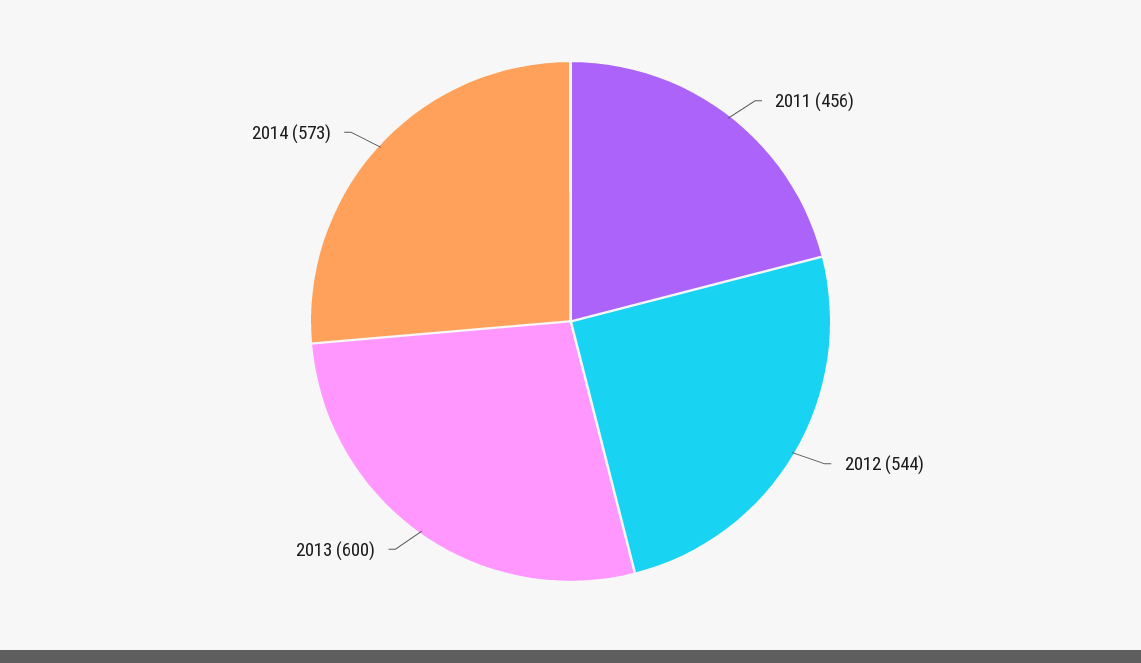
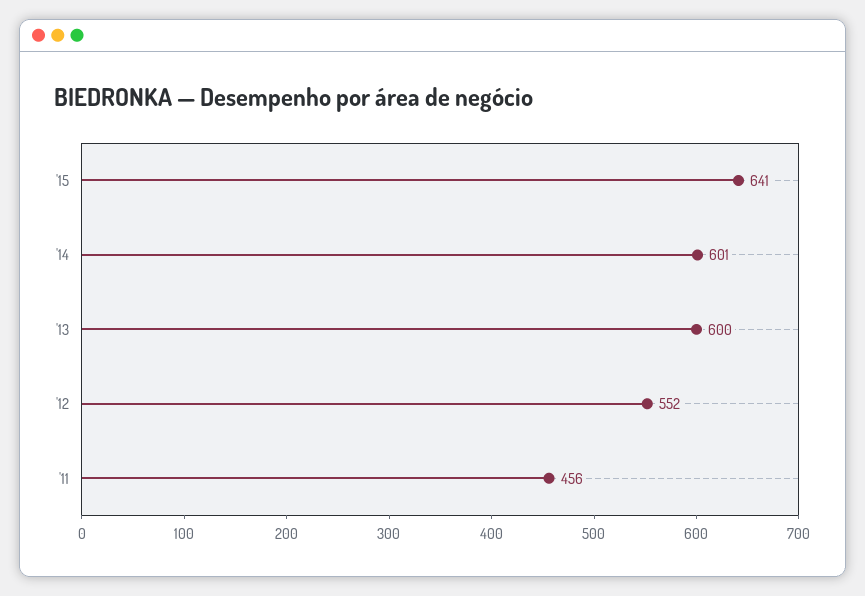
2012: 544 -> 552
2014: 573 -> 601
'15: none -> 641

